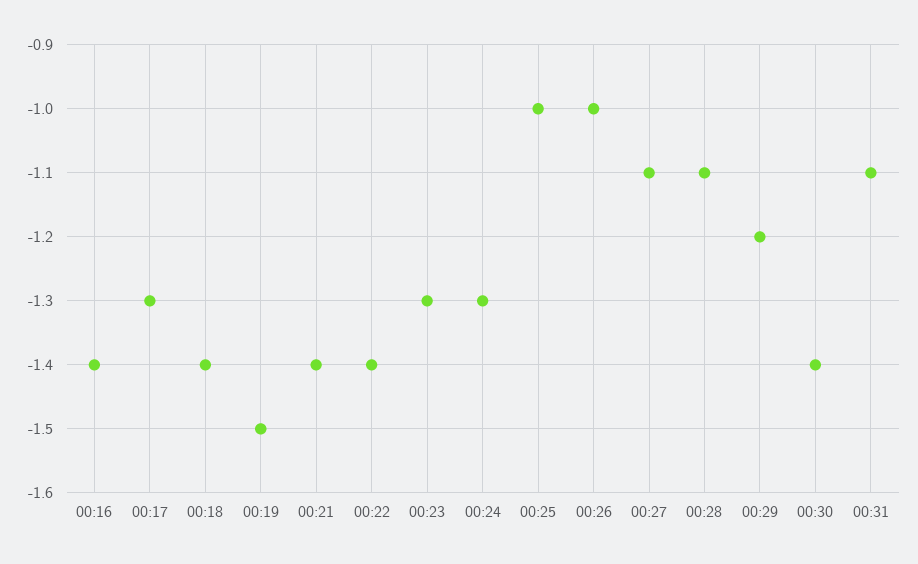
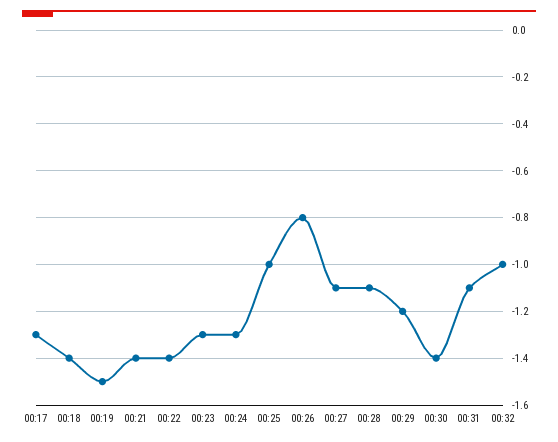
00:16: -1.4 -> none
00:26: -1 -> -0.8
00:32: none -> -1

